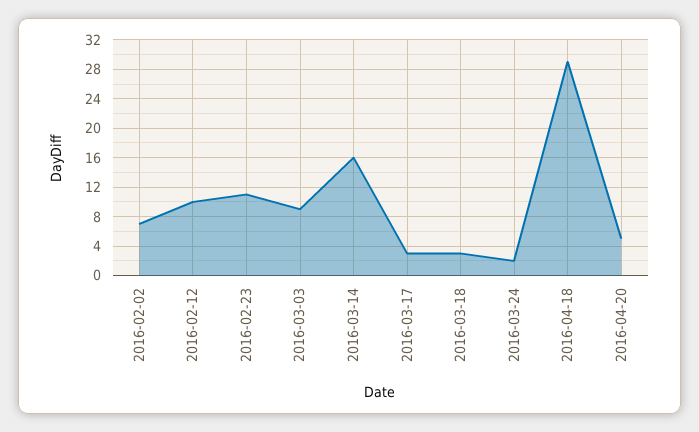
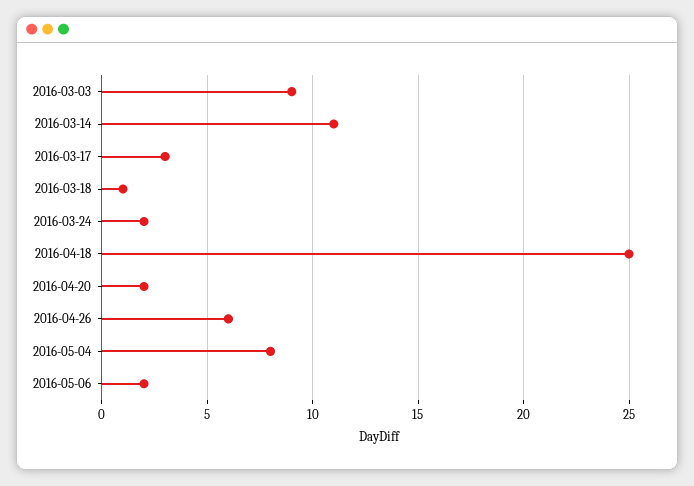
2016-02-02: 7 -> none
2016-02-12: 10 -> none
2016-02-23: 11 -> none
2016-03-14: 16 -> 11
2016-03-18: 3 -> 1
2016-04-18: 29 -> 25
2016-04-20: 5 -> 2
2016-04-26: none -> 6
2016-05-04: none -> 8
2016-05-06: none -> 2

